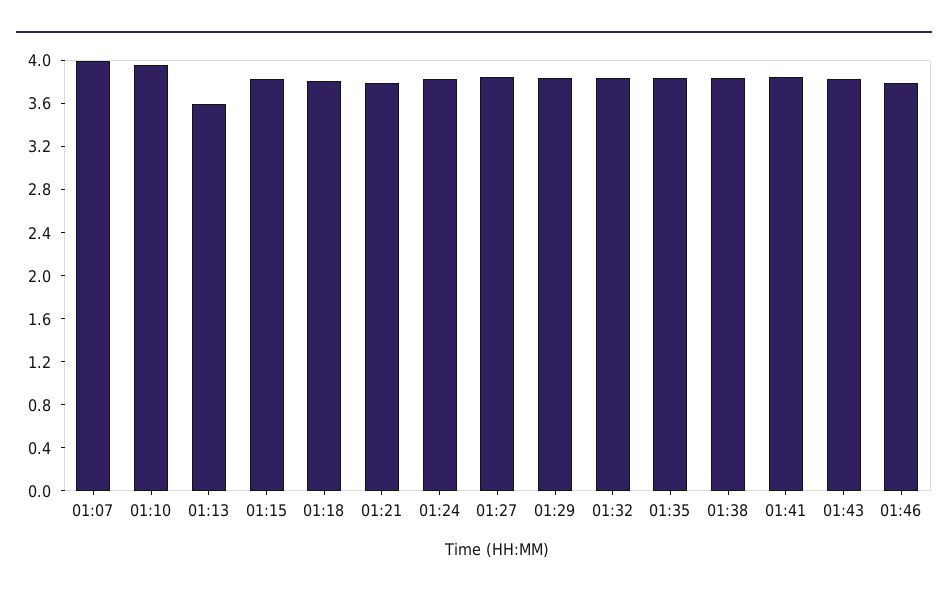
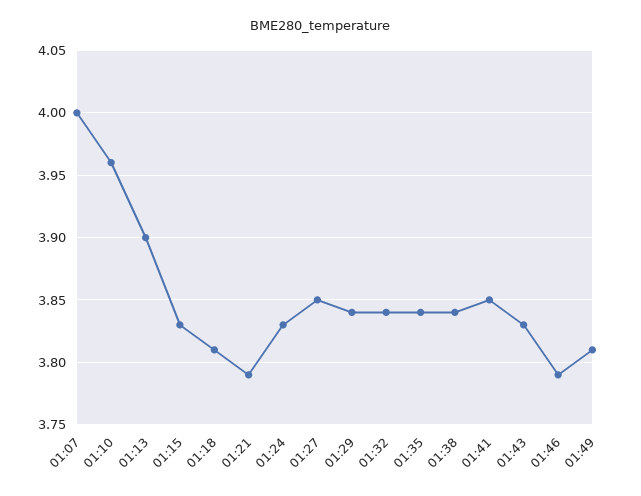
01:13: 3.6 -> 3.9
01:49: none -> 3.81

